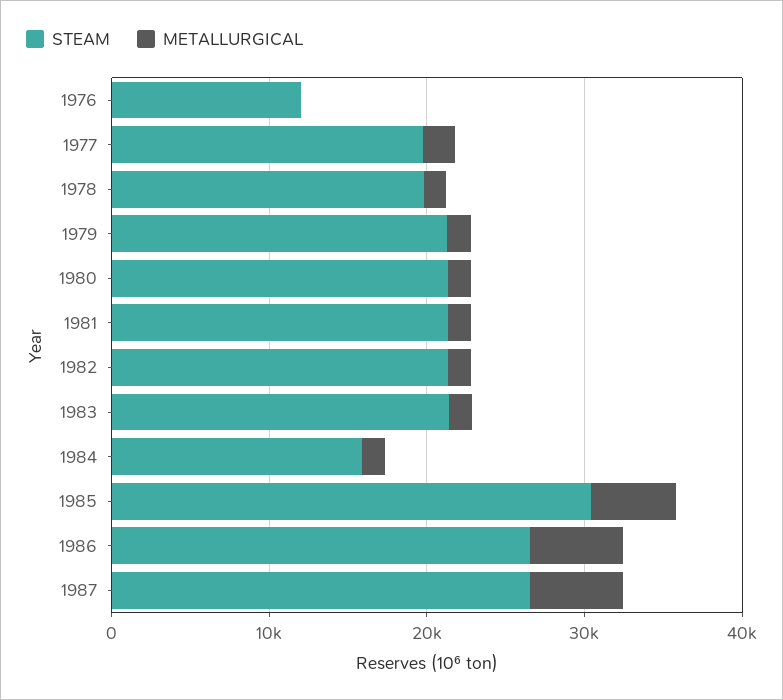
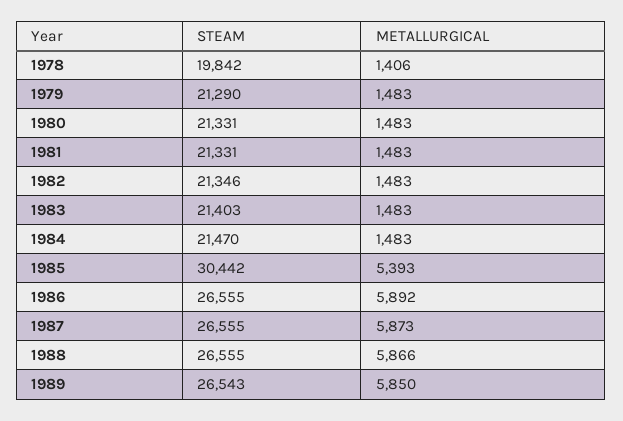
STEAM, 1976: 12000 -> none
METALLURGICAL, 1976: 0 -> none
STEAM, 1977: 20000 -> none
METALLURGICAL, 1977: 2000 -> none
STEAM, 1984: 16000 -> 21470
STEAM, 1988: none -> 26555
METALLURGICAL, 1988: none -> 5866
STEAM, 1989: none -> 26543
METALLURGICAL, 1989: none -> 5850

